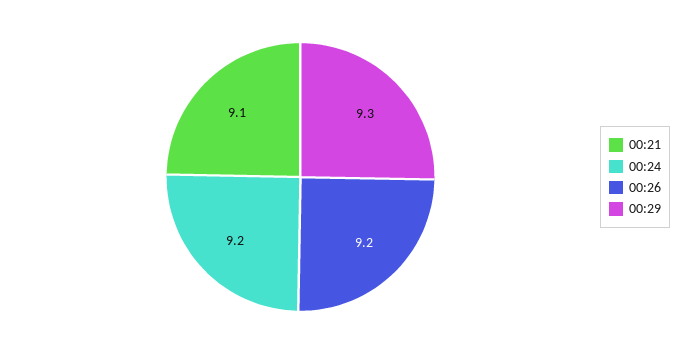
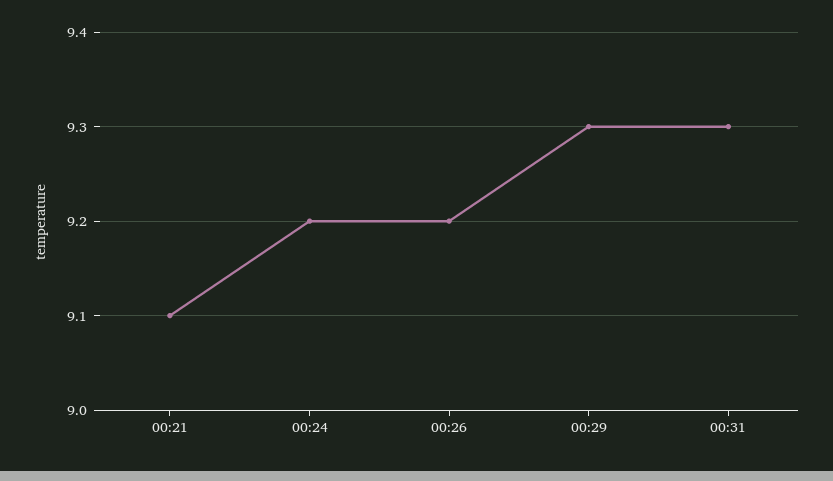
00:31: none -> 9.3

